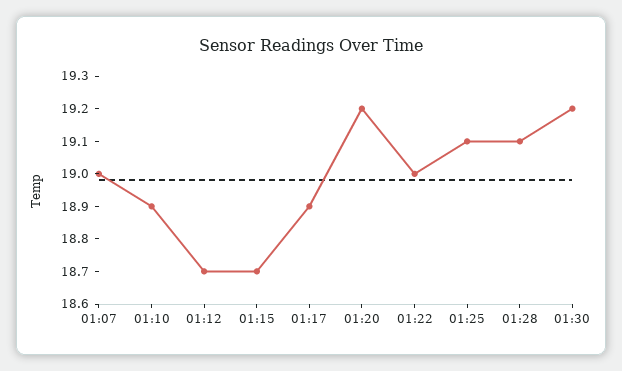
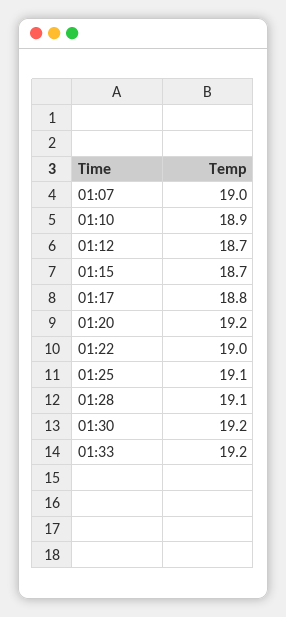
01:17: 18.9 -> 18.8
01:33: none -> 19.2

